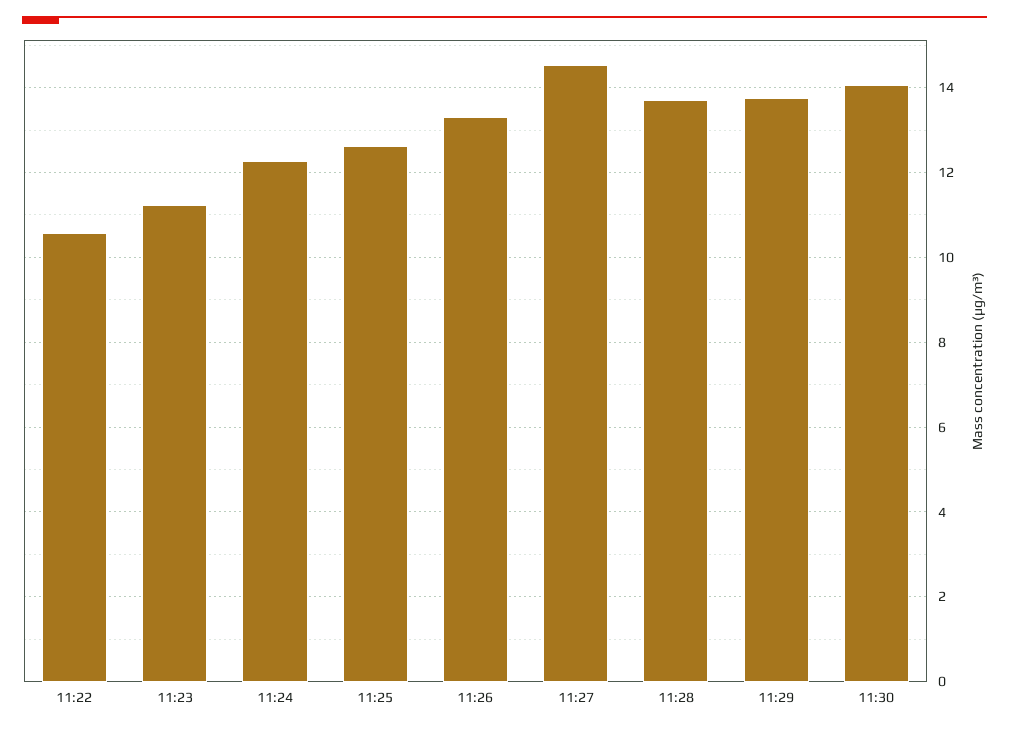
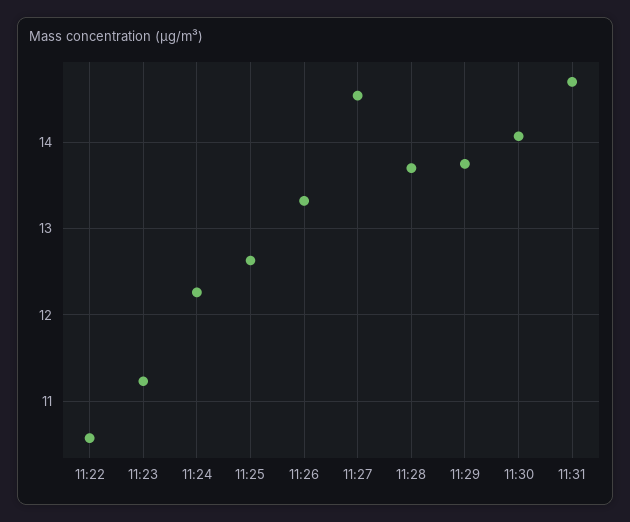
11:31: none -> 14.7

